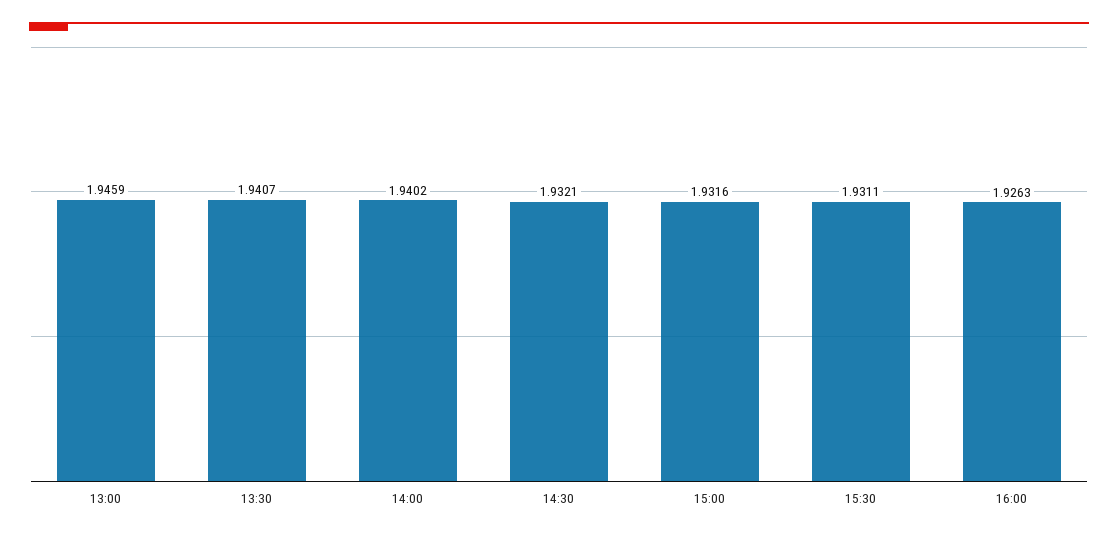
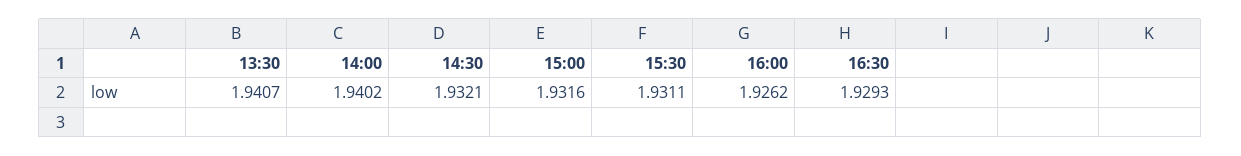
13:00: 1.9459 -> none
16:00: 1.9263 -> 1.9262
16:30: none -> 1.9293

